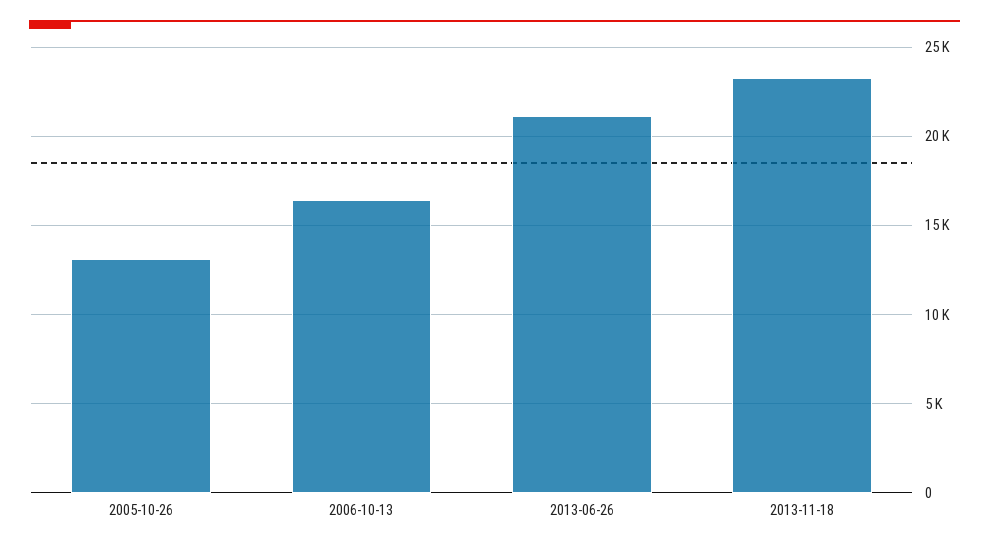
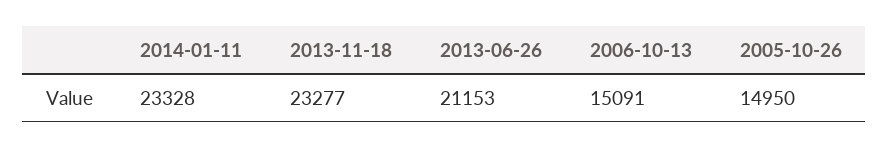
2005-10-26: 13000 -> 14950
2006-10-13: 16500 -> 15091
2014-01-11: none -> 23328

